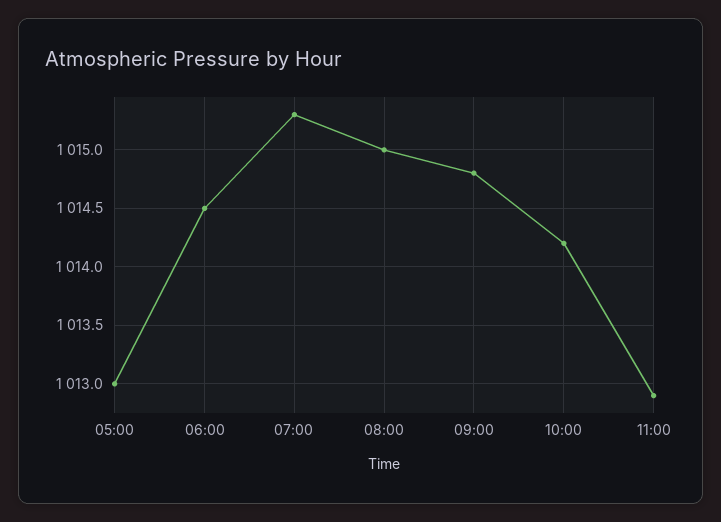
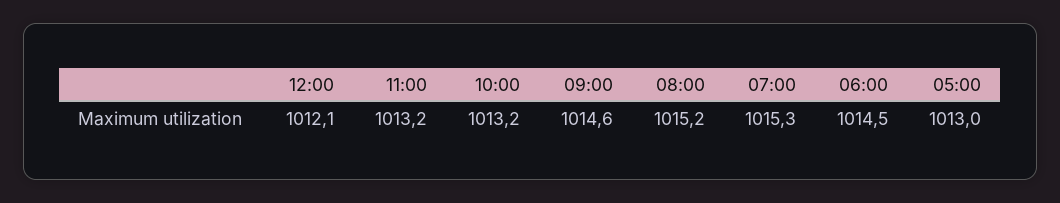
08:00: 1015 -> 1015.2
09:00: 1014.8 -> 1014.6
10:00: 1014.2 -> 1013.2
11:00: 1012.9 -> 1013.2
12:00: none -> 1012.1

